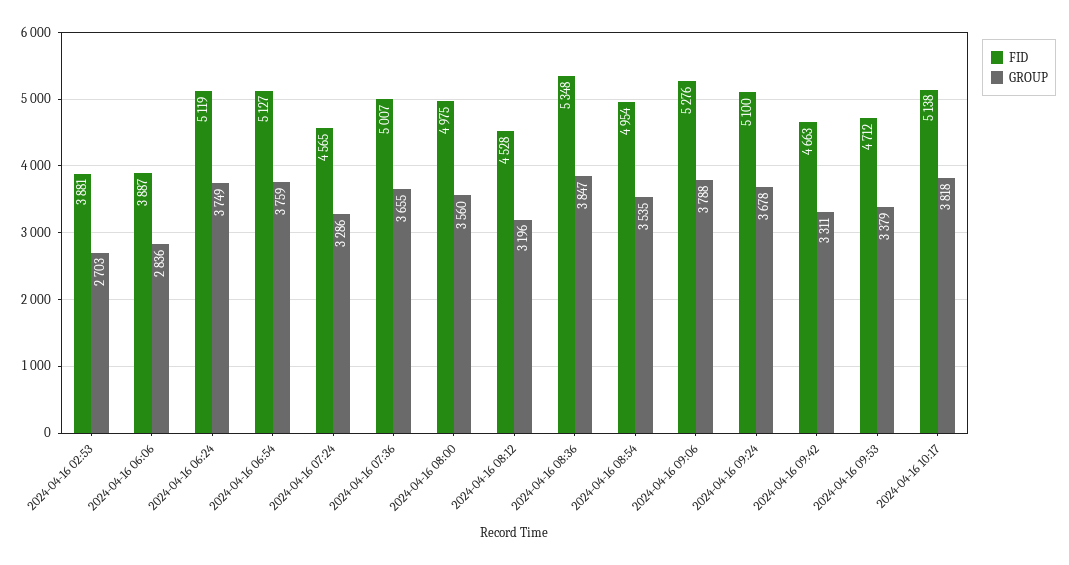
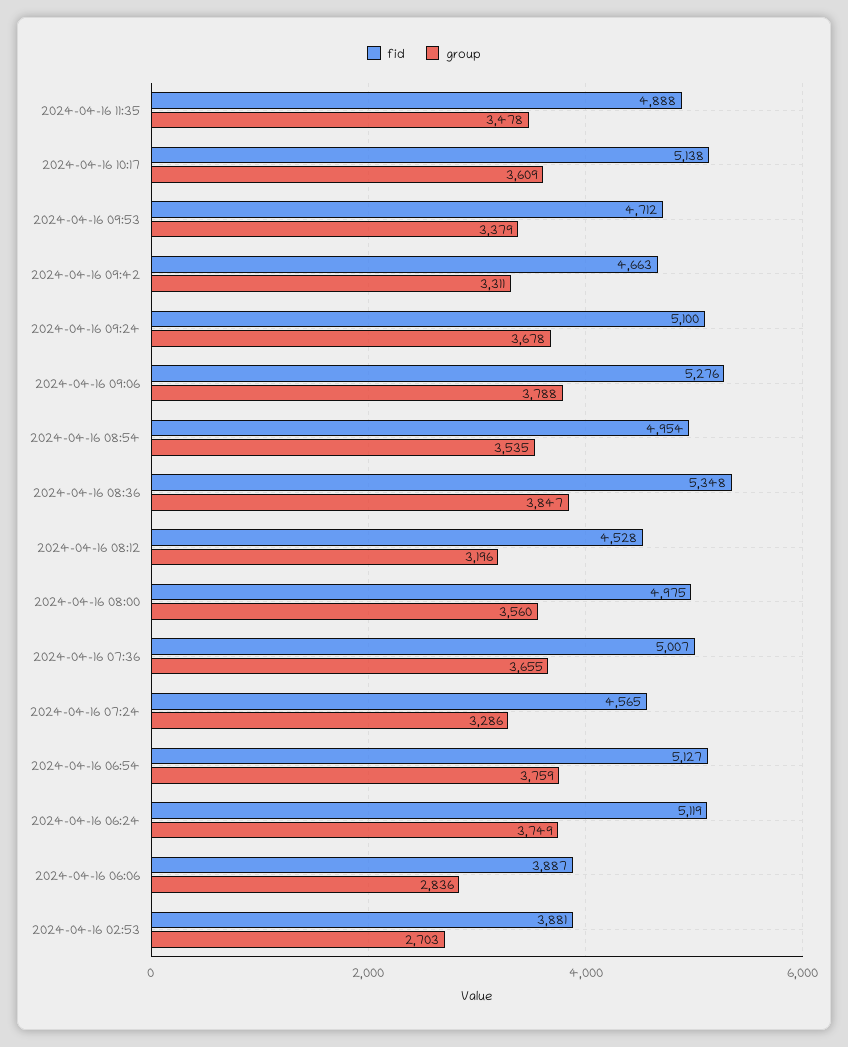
GROUP, 2024-04-16 10:17: 3818 -> 3609
FID, 2024-04-16 11:35: none -> 4888
GROUP, 2024-04-16 11:35: none -> 3478

